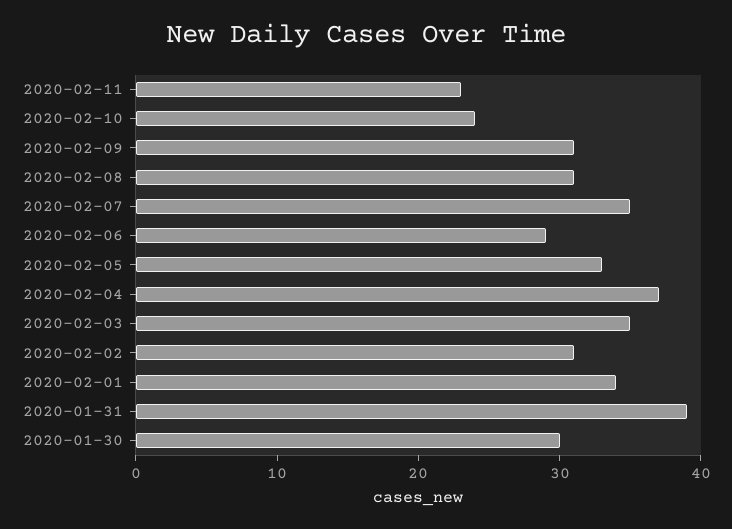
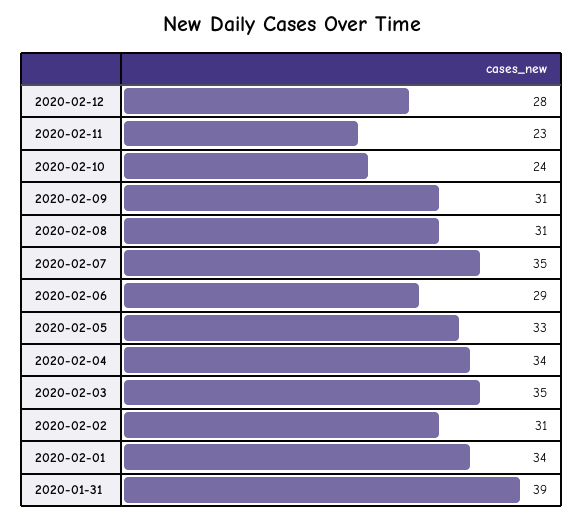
2020-02-04: 37 -> 34
2020-01-30: 30 -> none
2020-02-12: none -> 28

